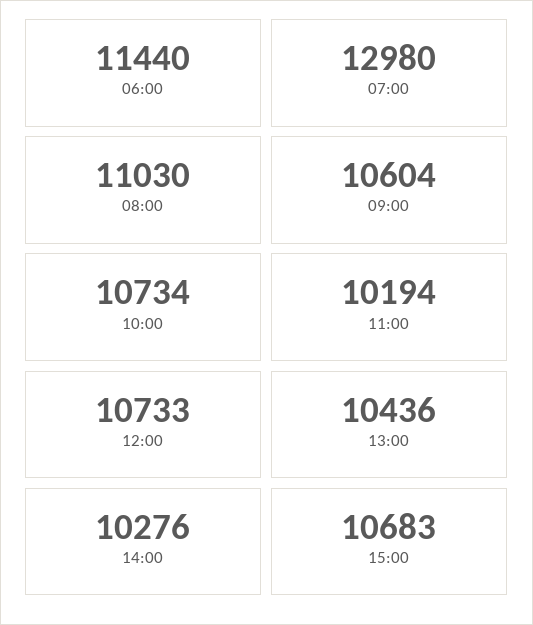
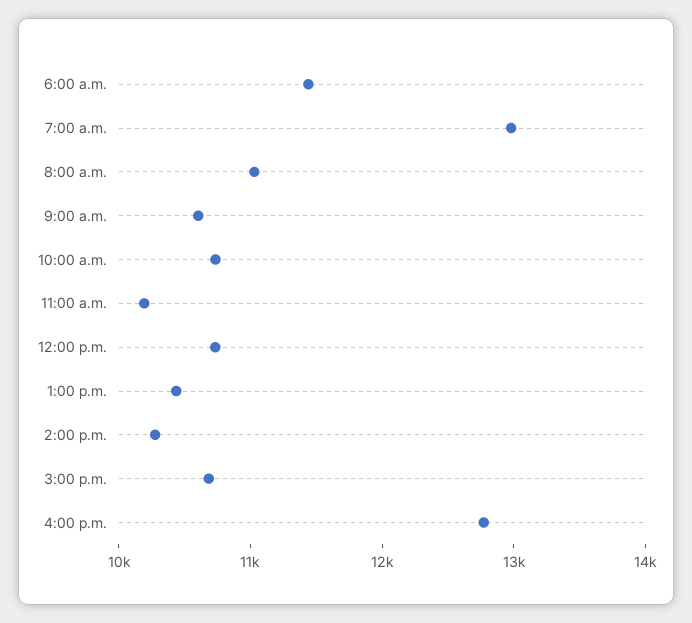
4:00 p.m.: none -> 12800

